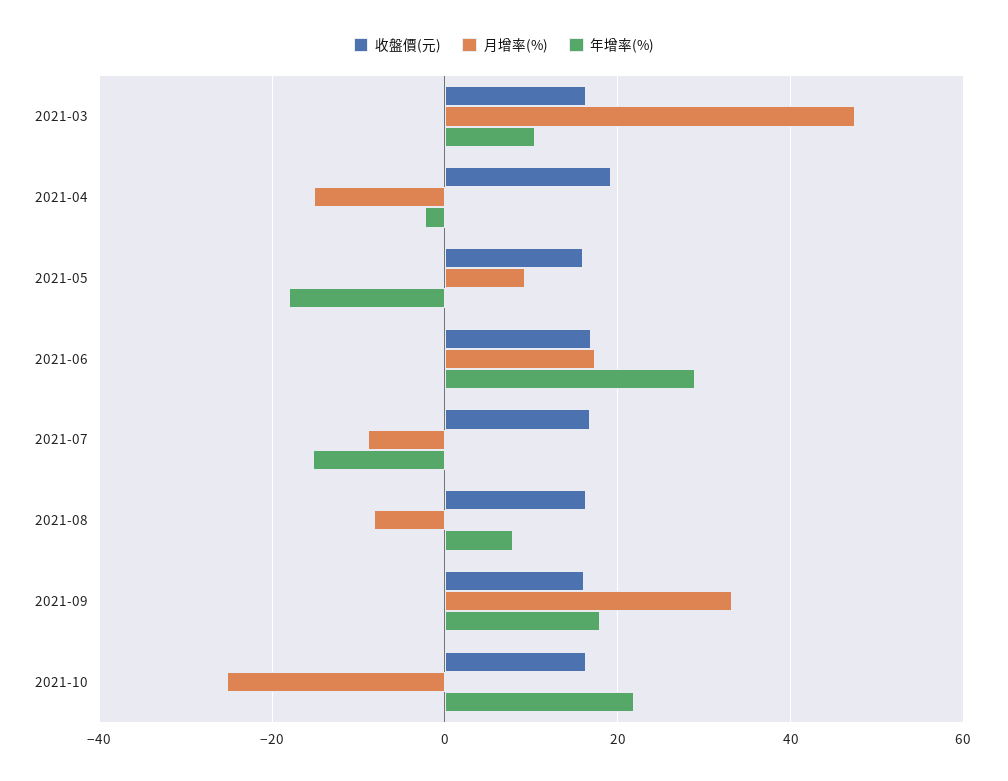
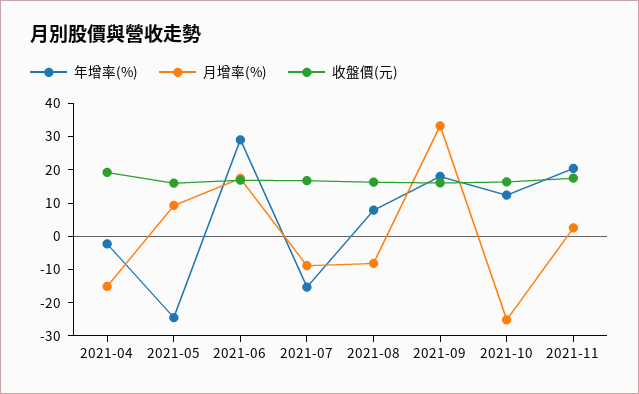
收盤價(元), 2021-03: 16 -> none
月增率(%), 2021-03: 48 -> none
年增率(%), 2021-03: 10 -> none
年增率(%), 2021-05: -18 -> -25
年增率(%), 2021-10: 22 -> 12.5
年增率(%), 2021-11: none -> 20
月增率(%), 2021-11: none -> 2.5
收盤價(元), 2021-11: none -> 17.5

